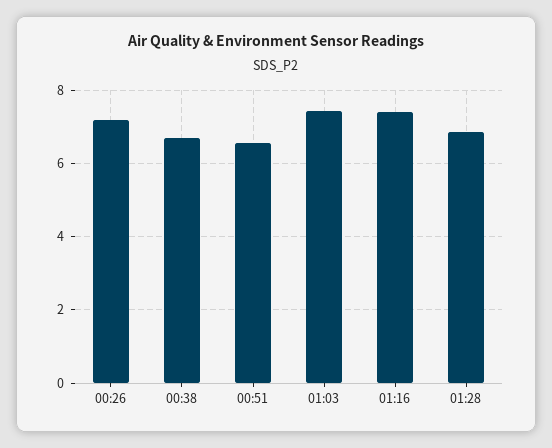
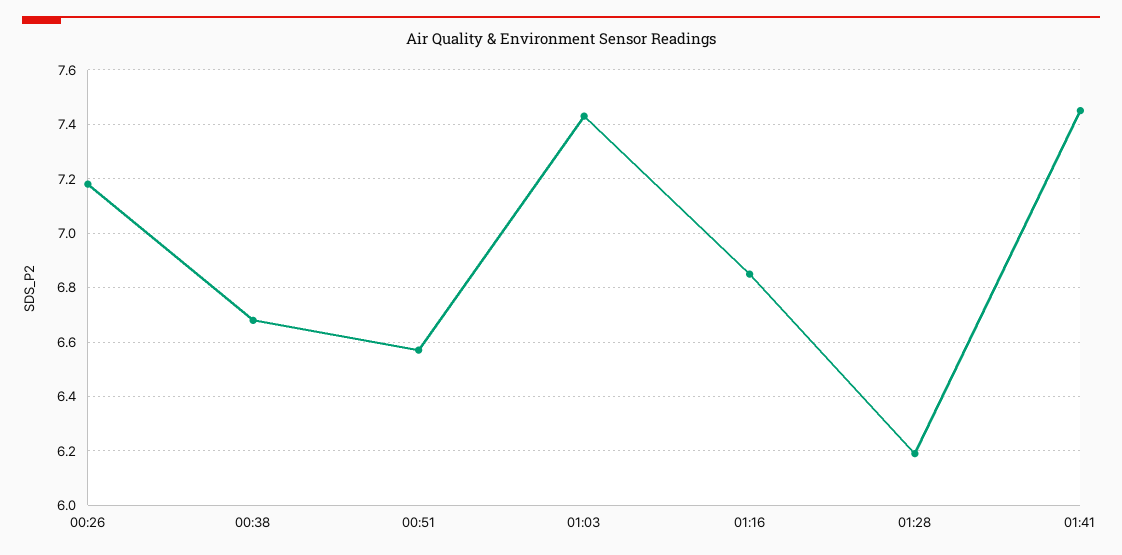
01:16: 7.4 -> 6.85
01:28: 6.8 -> 6.2
01:41: none -> 7.45

